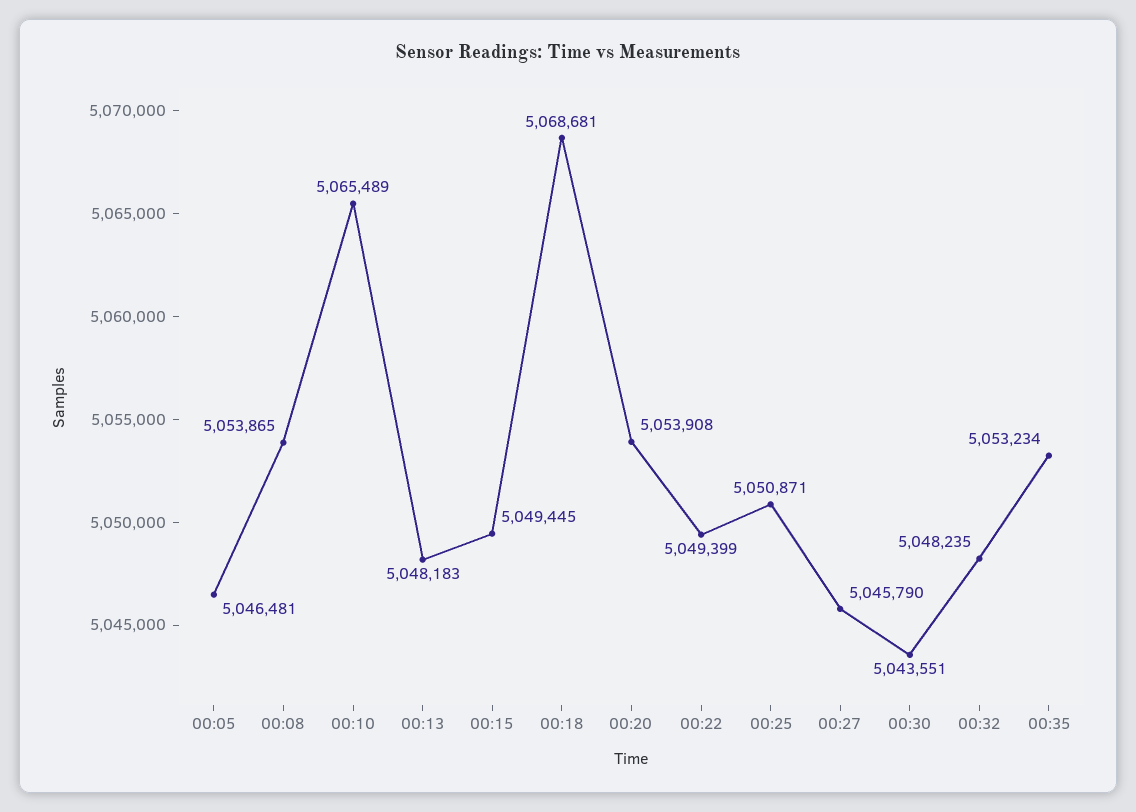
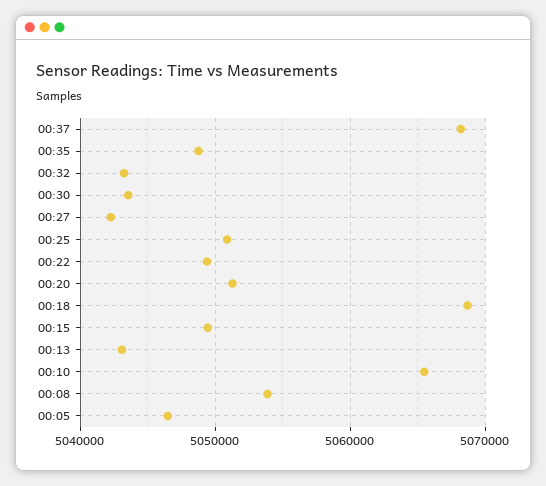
00:13: 5048183 -> 5043000
00:20: 5053908 -> 5051000
00:27: 5045790 -> 5042000
00:32: 5048235 -> 5043000
00:35: 5053234 -> 5049000
00:37: none -> 5068000

